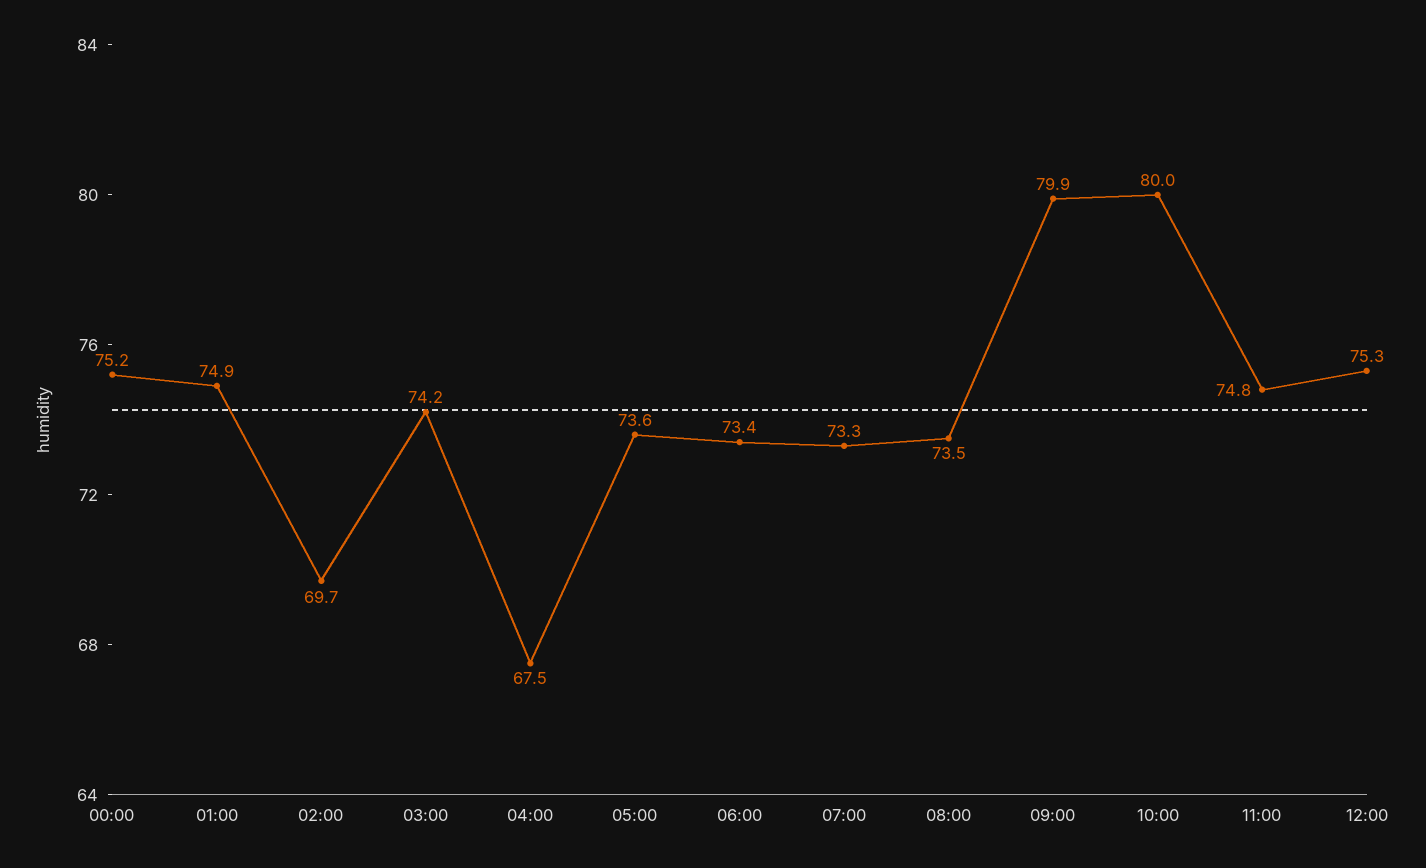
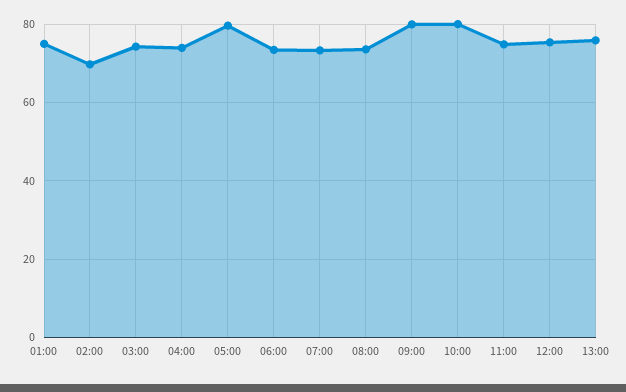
00:00: 75.2 -> none
04:00: 67.5 -> 74
05:00: 73.6 -> 80
13:00: none -> 76

